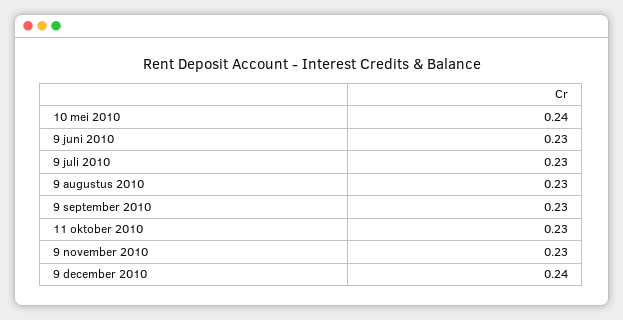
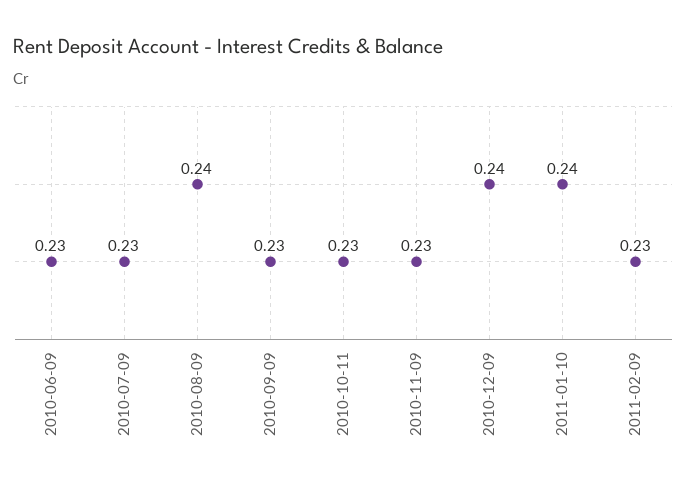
10 mei 2010: 0.24 -> none
9 augustus 2010: 0.23 -> 0.24
2011-01-10: none -> 0.24
2011-02-09: none -> 0.23

